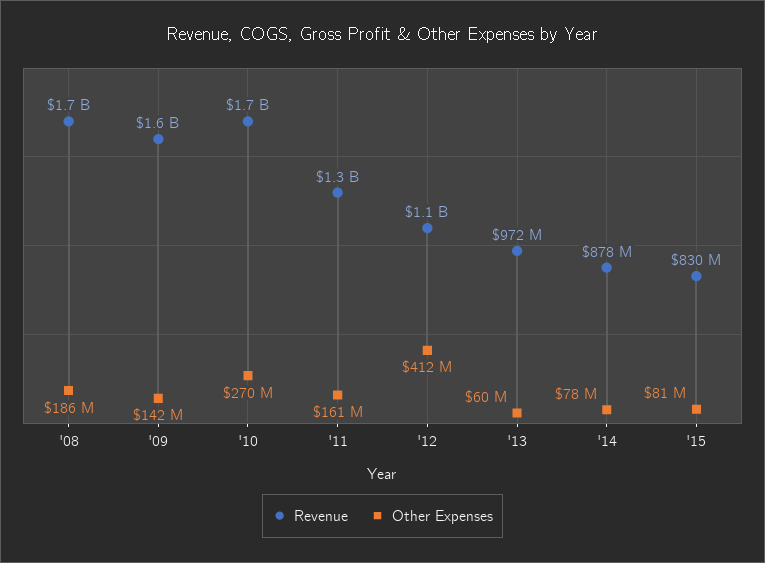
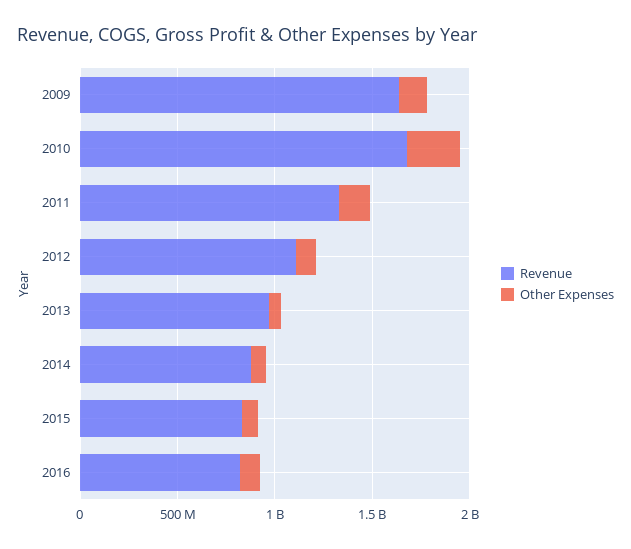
Revenue, '08: 1700000000 -> none
Other Expenses, '08: 186000000 -> none
Other Expenses, '12: 412000000 -> 100000000
Revenue, 2016: none -> 800000000
Other Expenses, 2016: none -> 100000000

